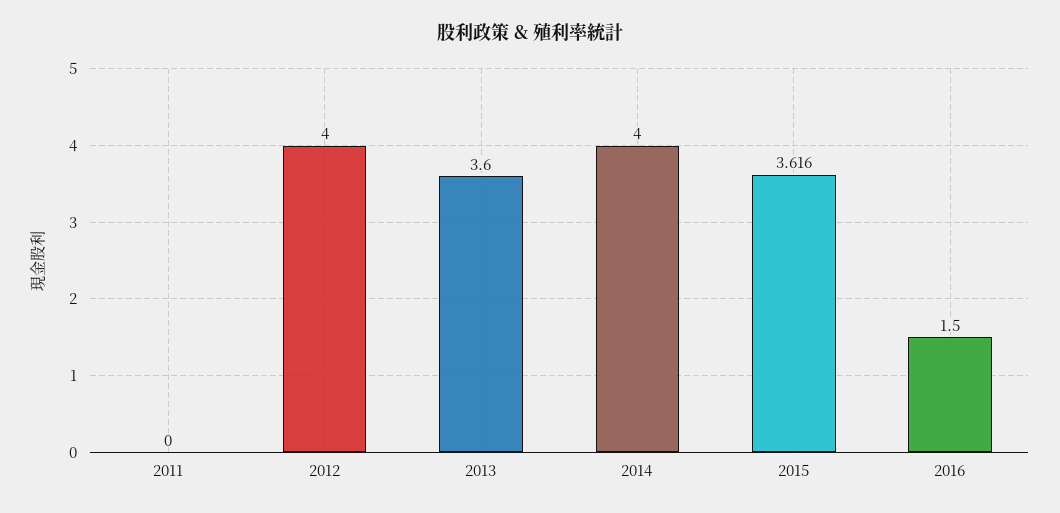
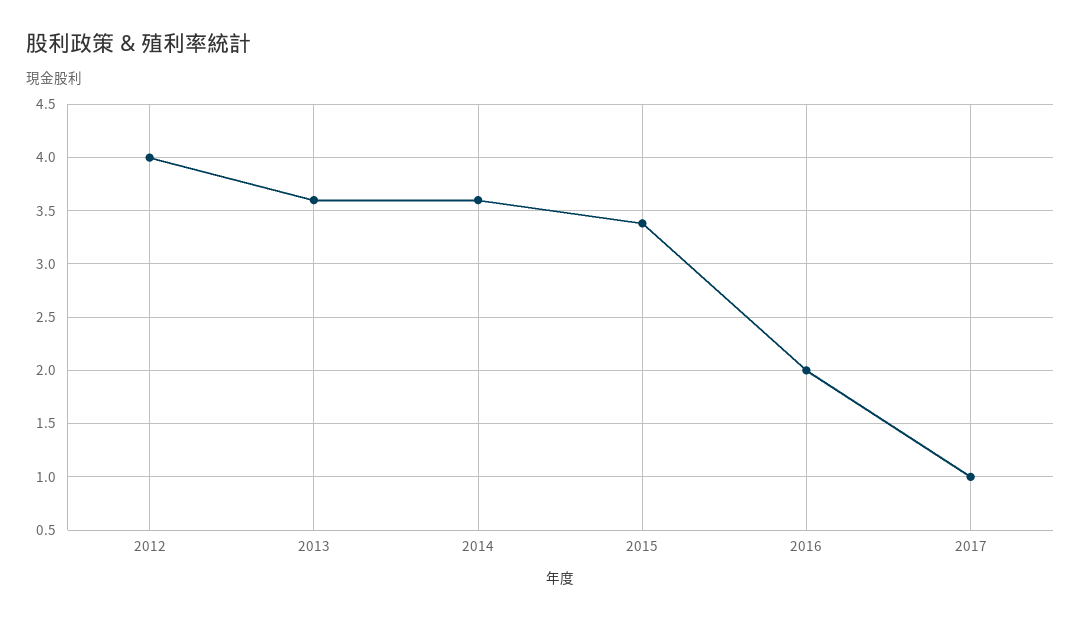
2011: 0 -> none
2014: 4 -> 3.6
2015: 3.616 -> 3.4
2016: 1.5 -> 2
2017: none -> 1

